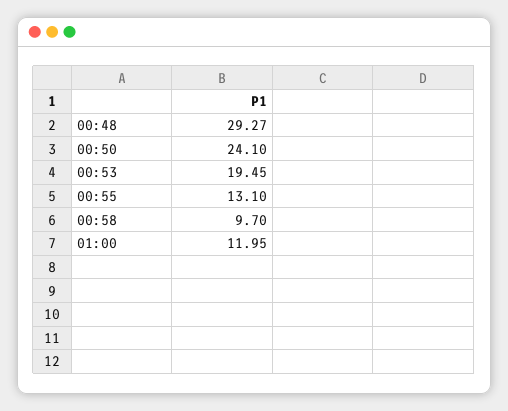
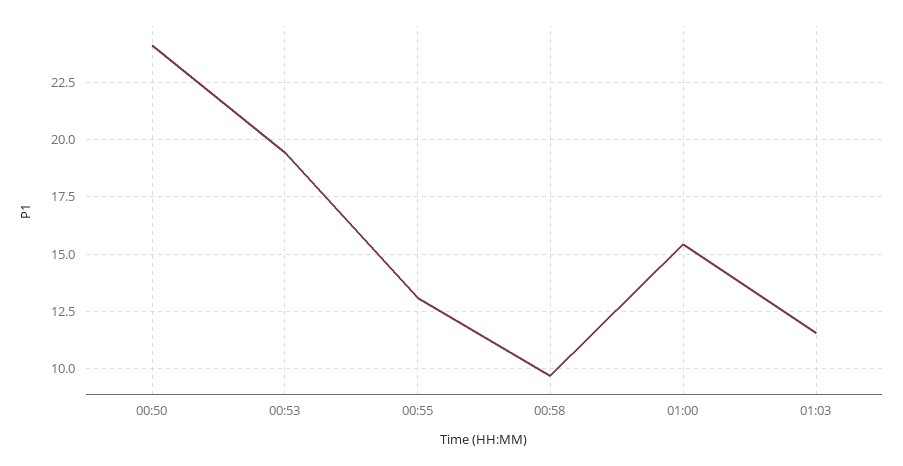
00:48: 29.27 -> none
01:00: 11.95 -> 15.5
01:03: none -> 11.5

